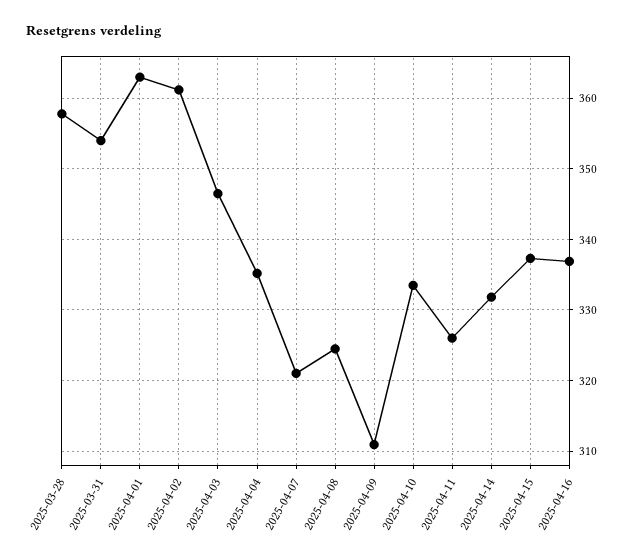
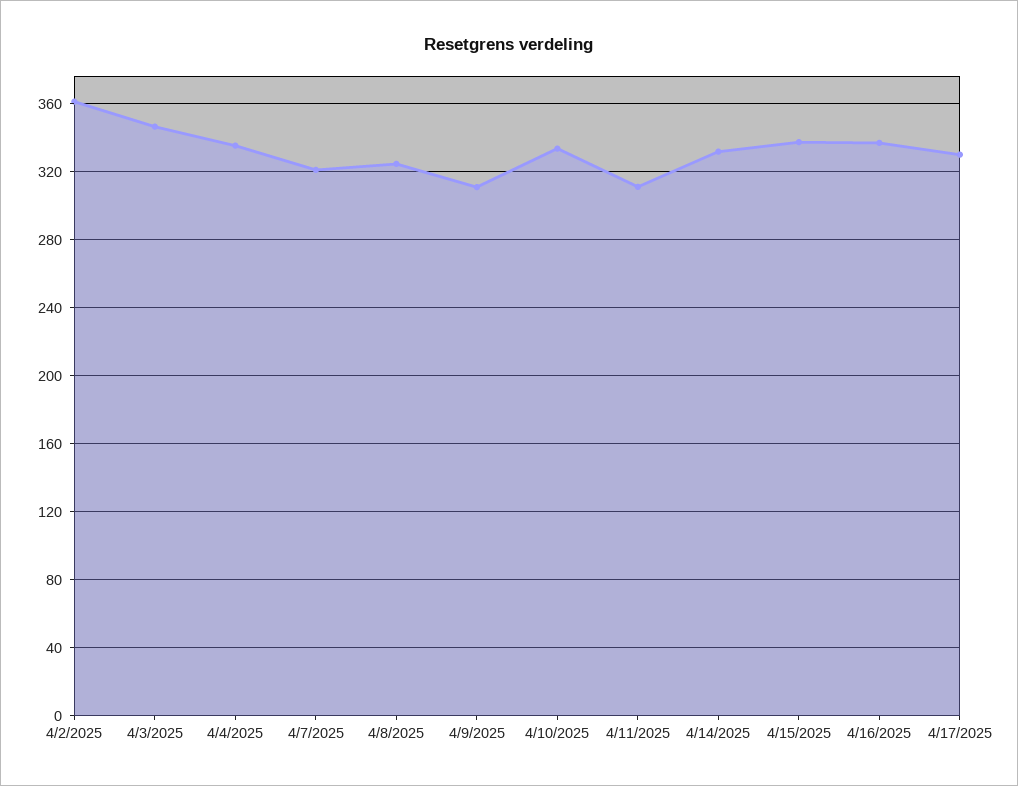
2025-03-28: 358 -> none
2025-03-31: 354 -> none
2025-04-01: 363 -> none
2025-04-11: 326 -> 310
4/17/2025: none -> 330

